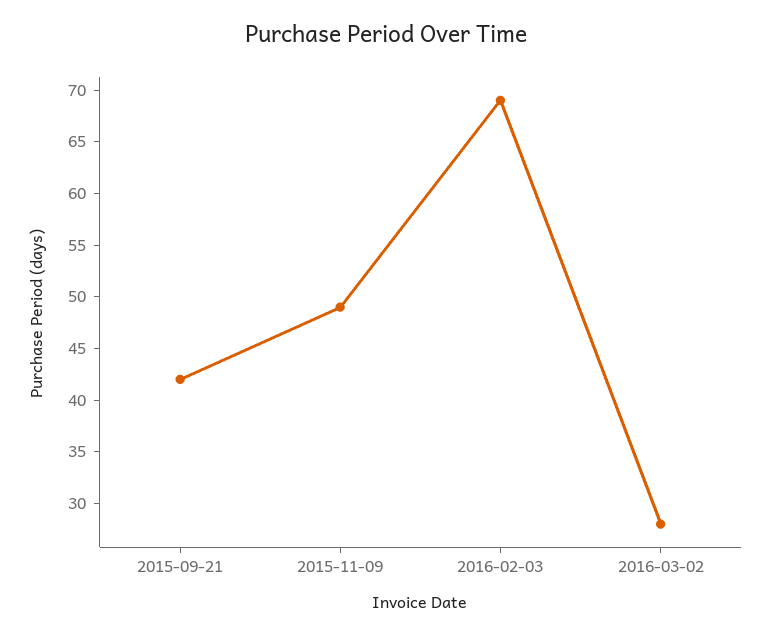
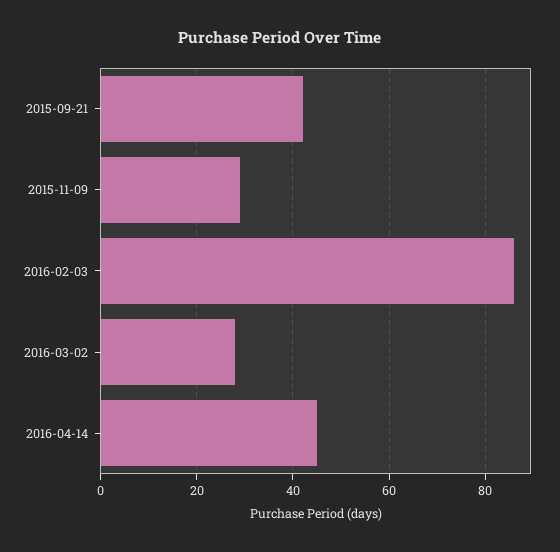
2015-11-09: 49 -> 30
2016-02-03: 69 -> 85
2016-04-14: none -> 45

